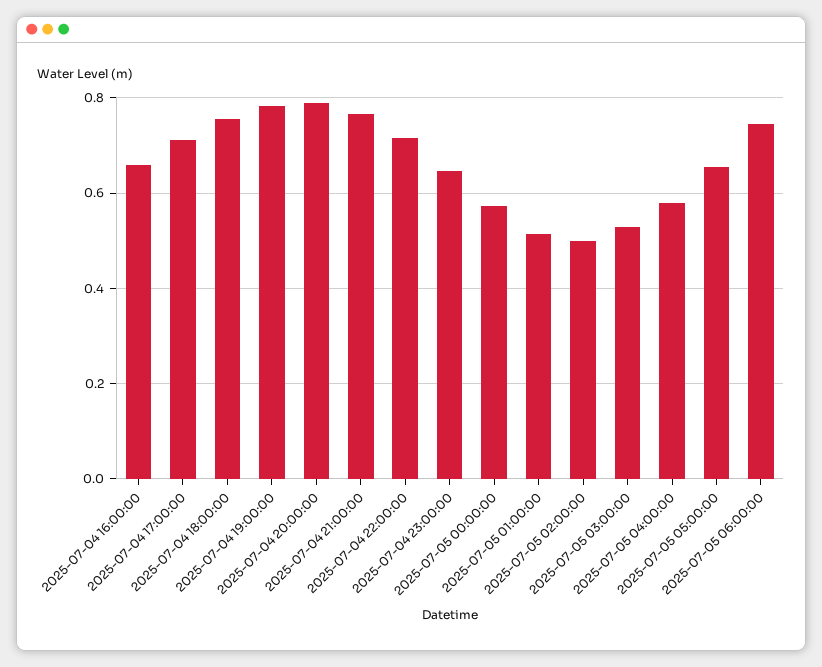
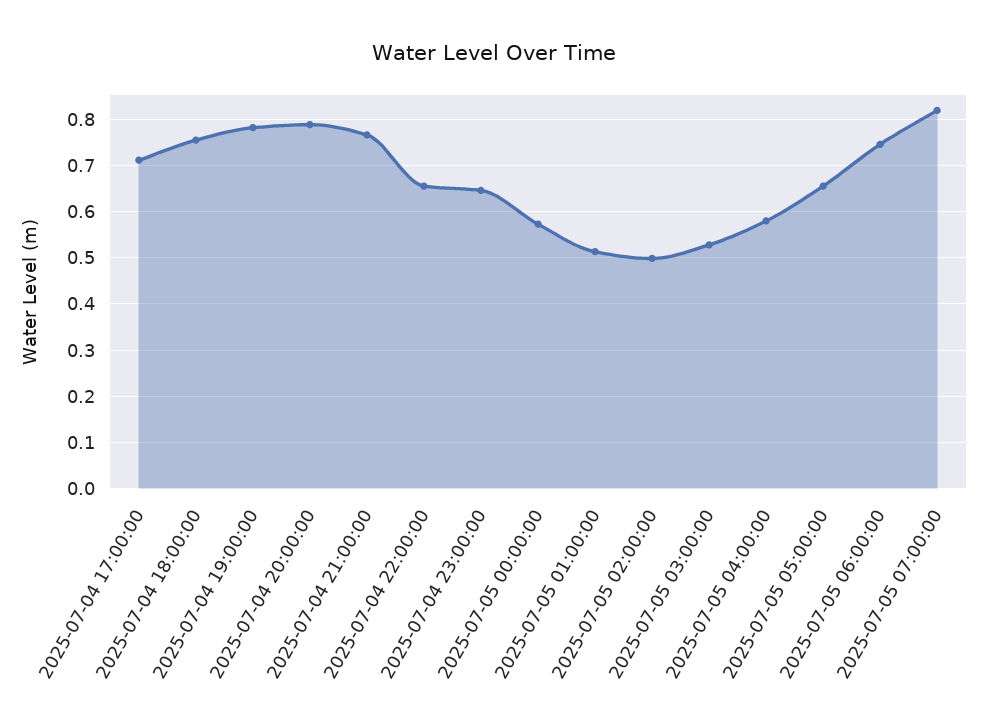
2025-07-04 16:00:00: 0.66 -> none
2025-07-04 22:00:00: 0.72 -> 0.66
2025-07-05 07:00:00: none -> 0.82

